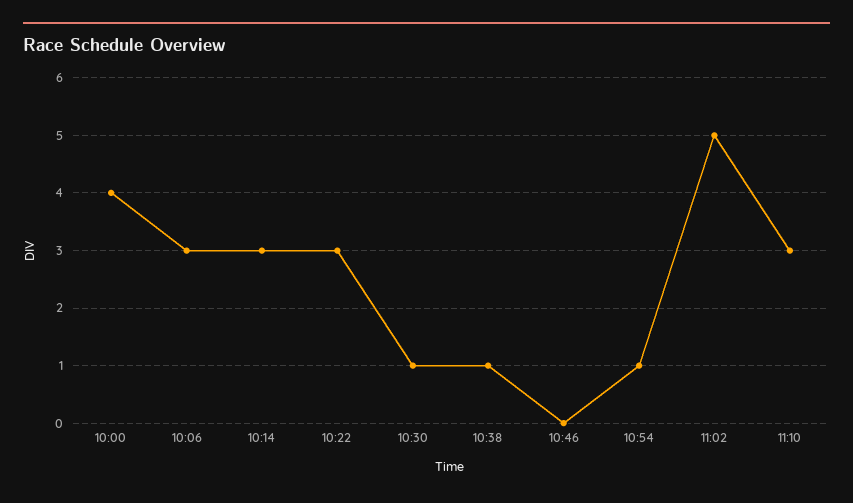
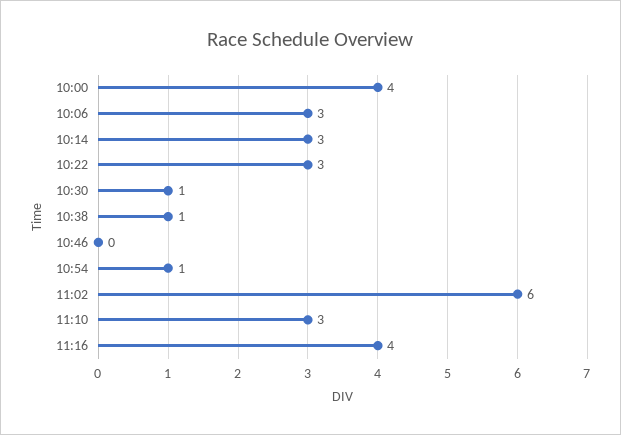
11:02: 5 -> 6
11:16: none -> 4

